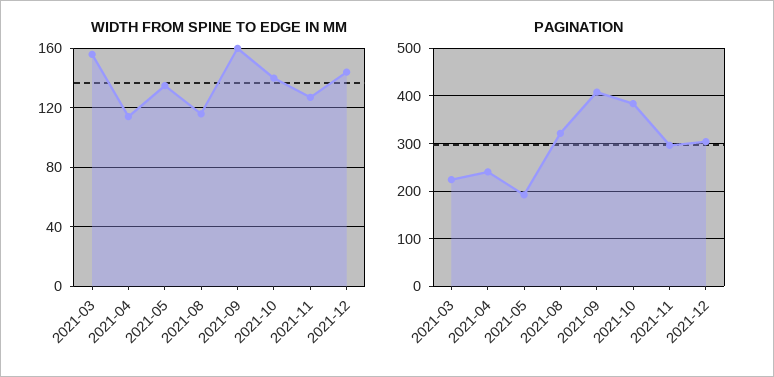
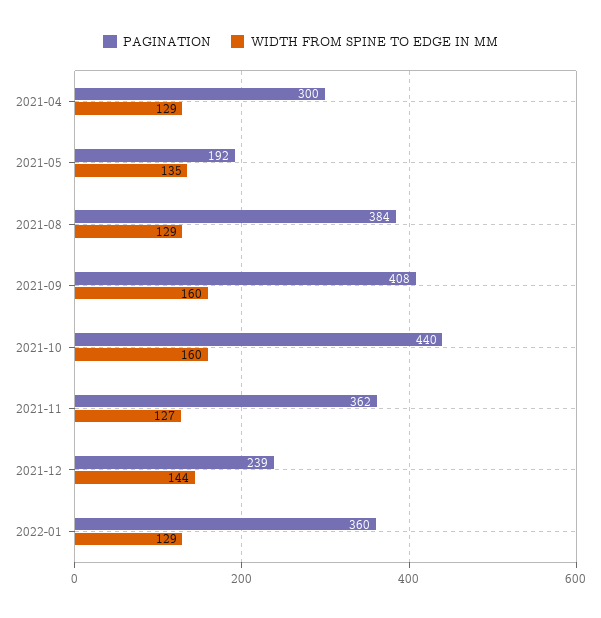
WIDTH FROM SPINE TO EDGE IN MM, 2021-03: 155 -> none
WIDTH FROM SPINE TO EDGE IN MM, 2021-04: 115 -> 129
WIDTH FROM SPINE TO EDGE IN MM, 2021-08: 115 -> 129
WIDTH FROM SPINE TO EDGE IN MM, 2021-10: 140 -> 160
PAGINATION, 2021-03: 220 -> none
PAGINATION, 2021-04: 240 -> 300
PAGINATION, 2021-08: 320 -> 384
PAGINATION, 2021-10: 380 -> 440
PAGINATION, 2021-11: 300 -> 362
PAGINATION, 2021-12: 300 -> 239
PAGINATION, 2022-01: none -> 360
WIDTH FROM SPINE TO EDGE IN MM, 2022-01: none -> 129

